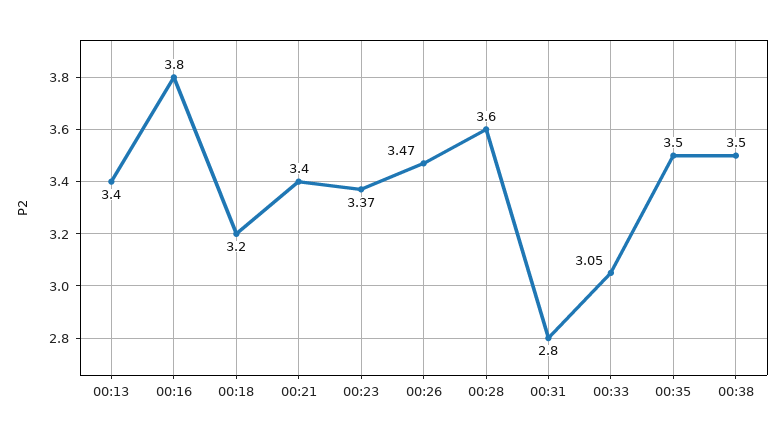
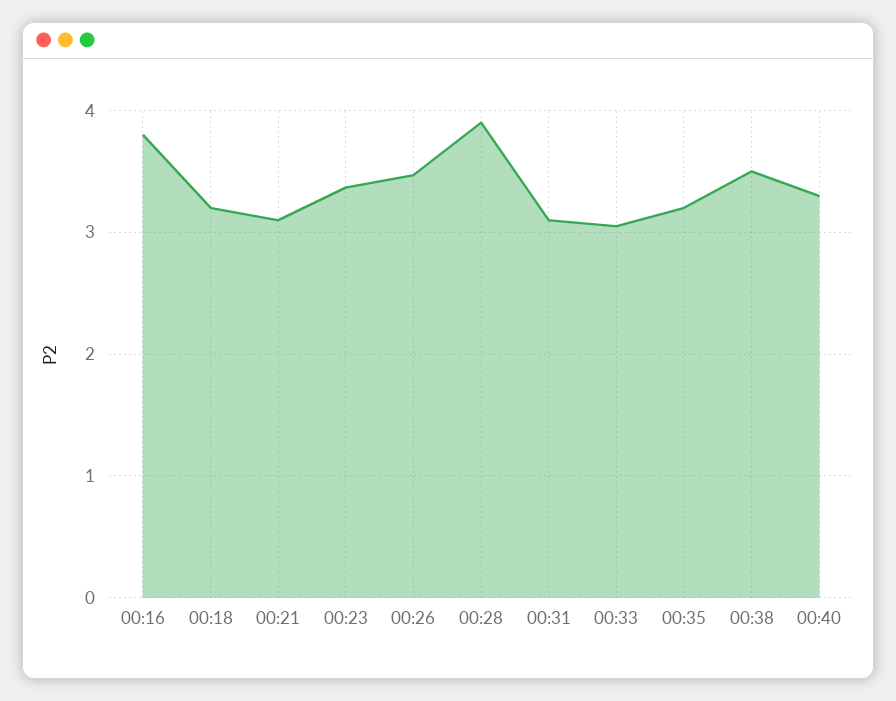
00:13: 3.4 -> none
00:21: 3.4 -> 3.1
00:28: 3.6 -> 3.9
00:31: 2.8 -> 3.1
00:35: 3.5 -> 3.2
00:40: none -> 3.3

